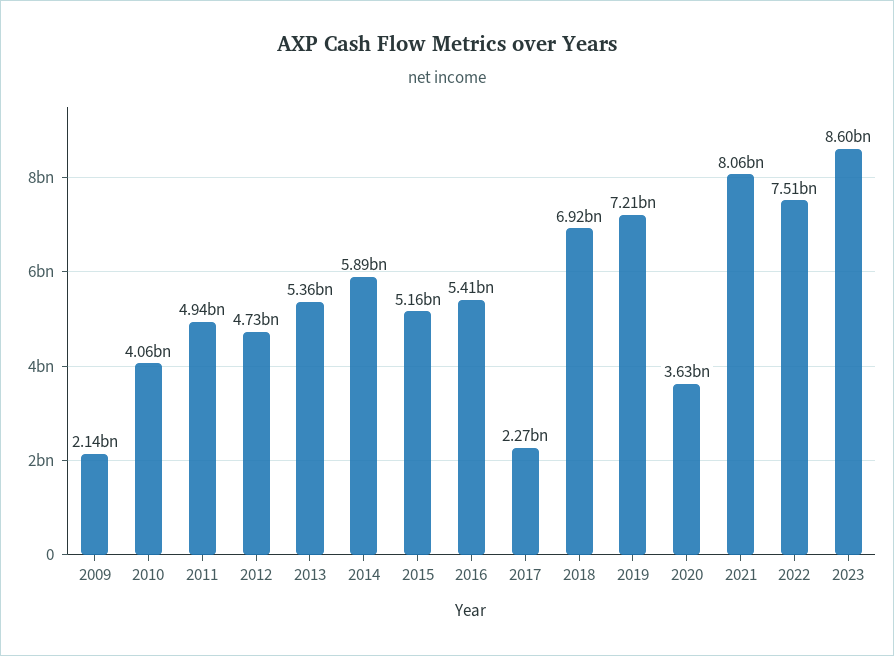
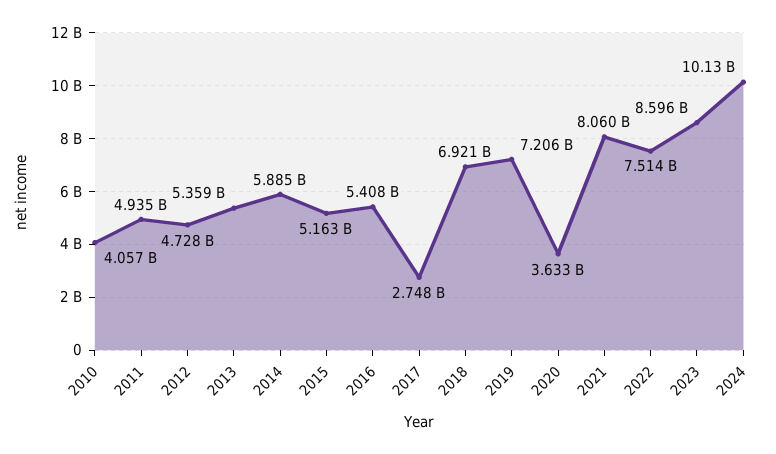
2009: 2140000000 -> none
2017: 2270000000 -> 2748000000
2024: none -> 10130000000

